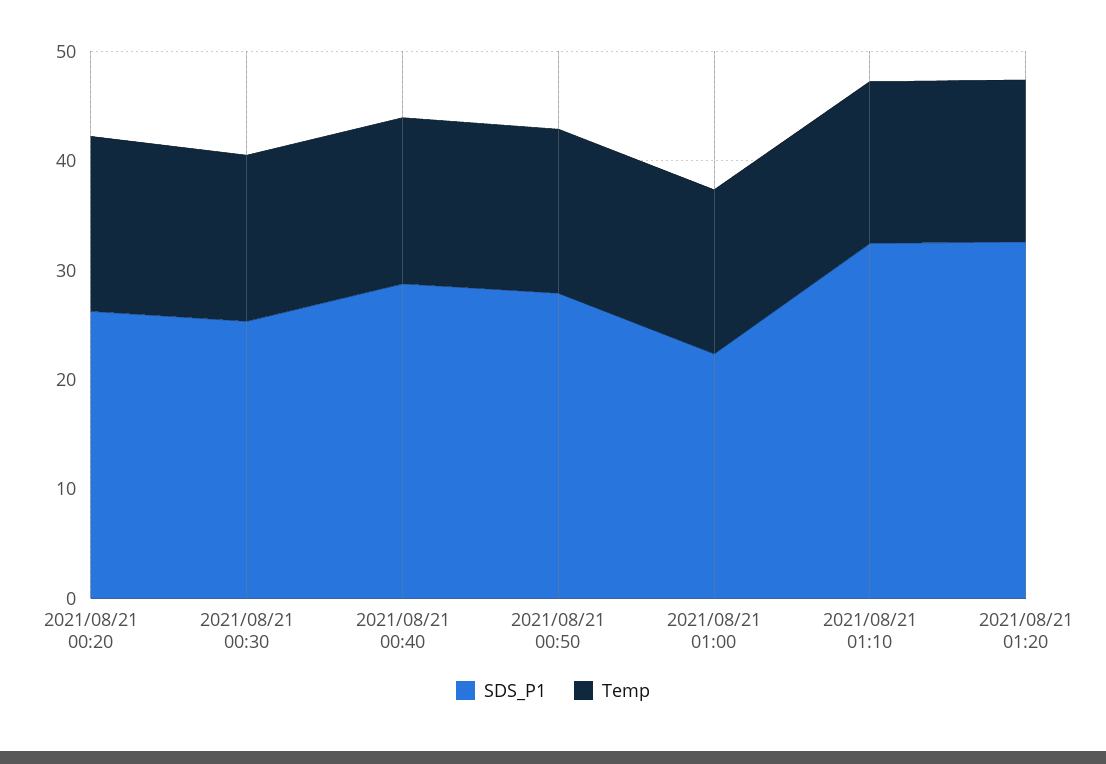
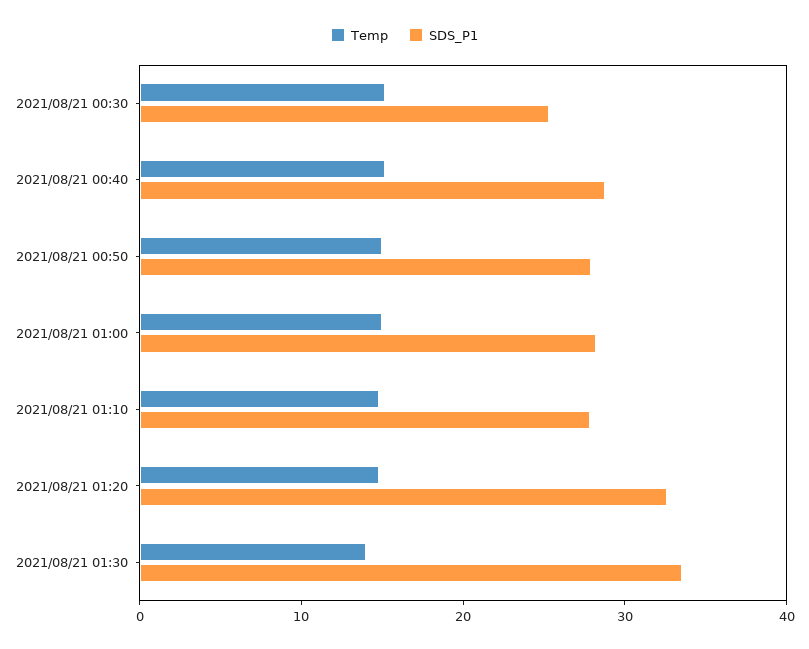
SDS_P1, 2021/08/21 00:20: 26 -> none
Temp, 2021/08/21 00:20: 16 -> none
SDS_P1, 2021/08/21 01:00: 22 -> 28
SDS_P1, 2021/08/21 01:10: 32 -> 28
Temp, 2021/08/21 01:30: none -> 14
SDS_P1, 2021/08/21 01:30: none -> 34

